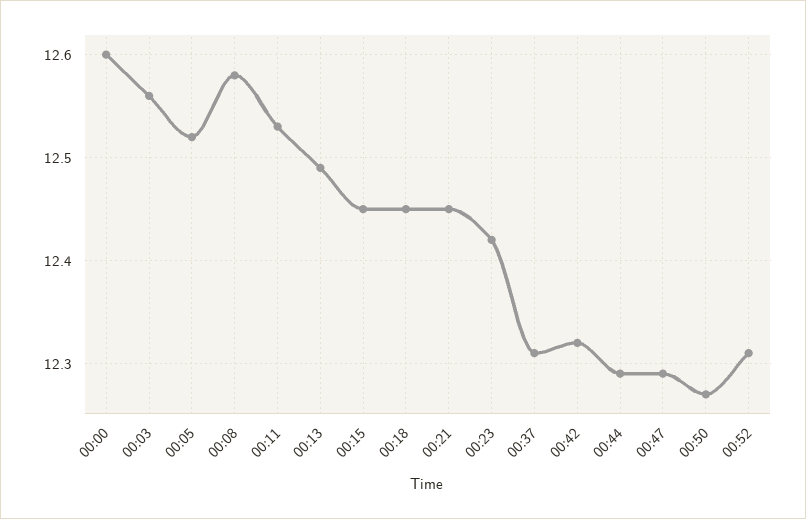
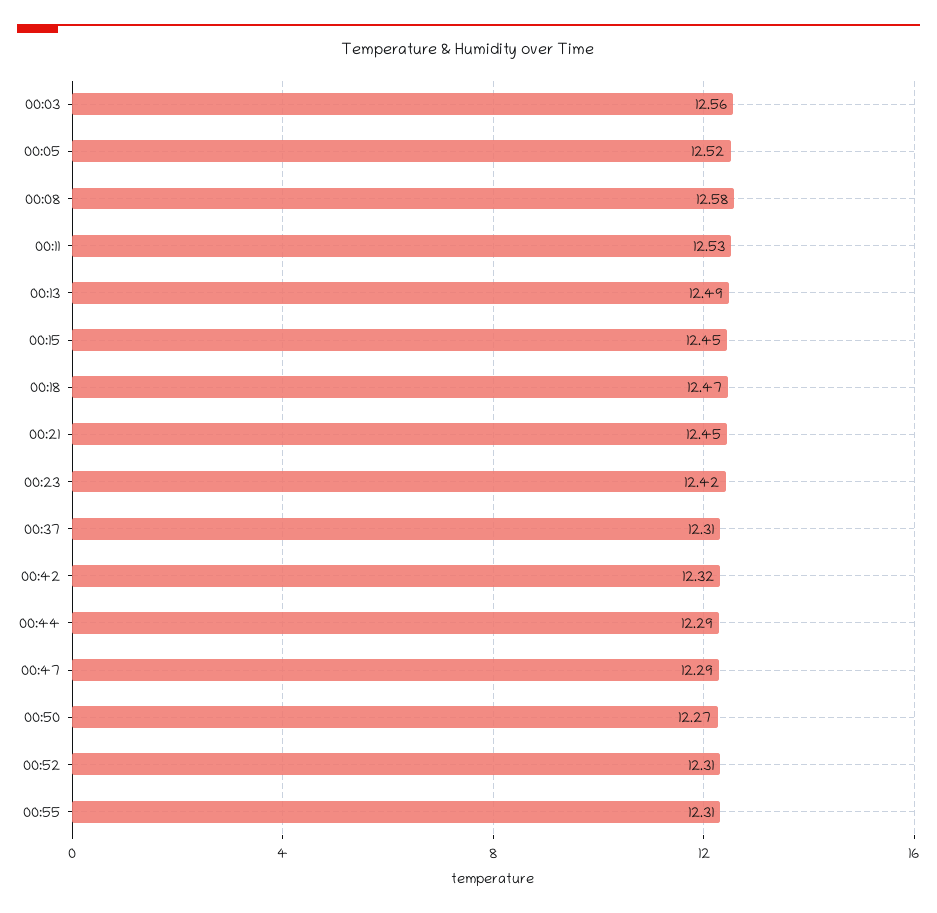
00:00: 12.6 -> none
00:18: 12.45 -> 12.47
00:55: none -> 12.31

